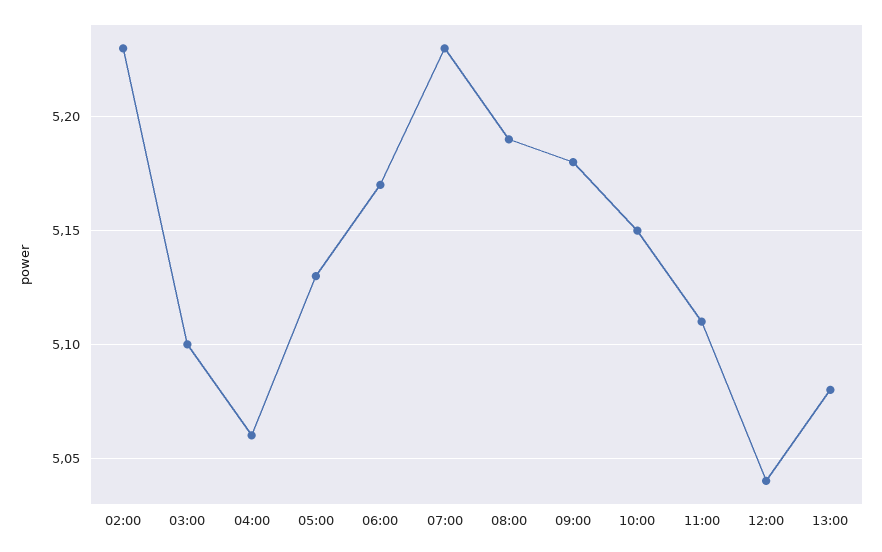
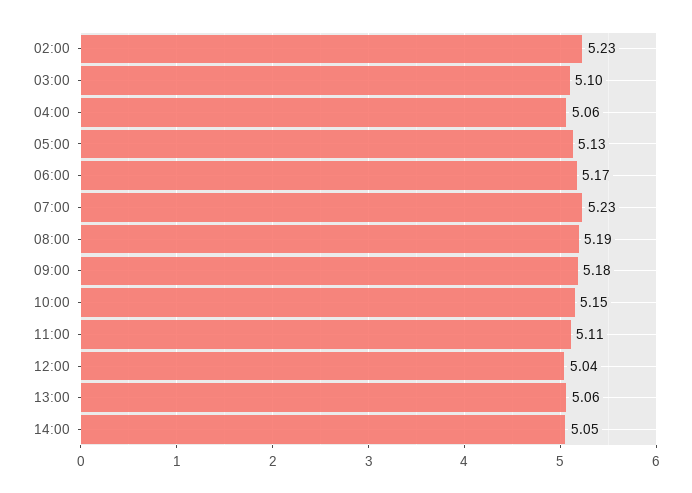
13:00: 5.08 -> 5.06
14:00: none -> 5.05

